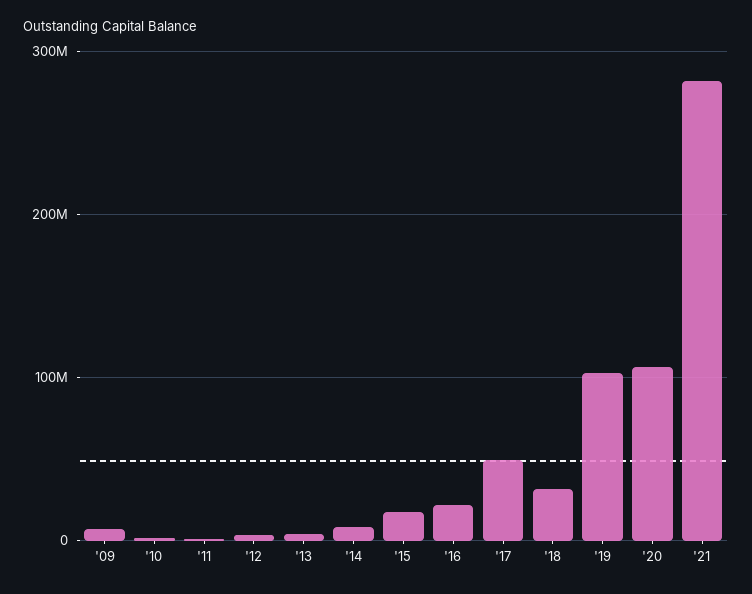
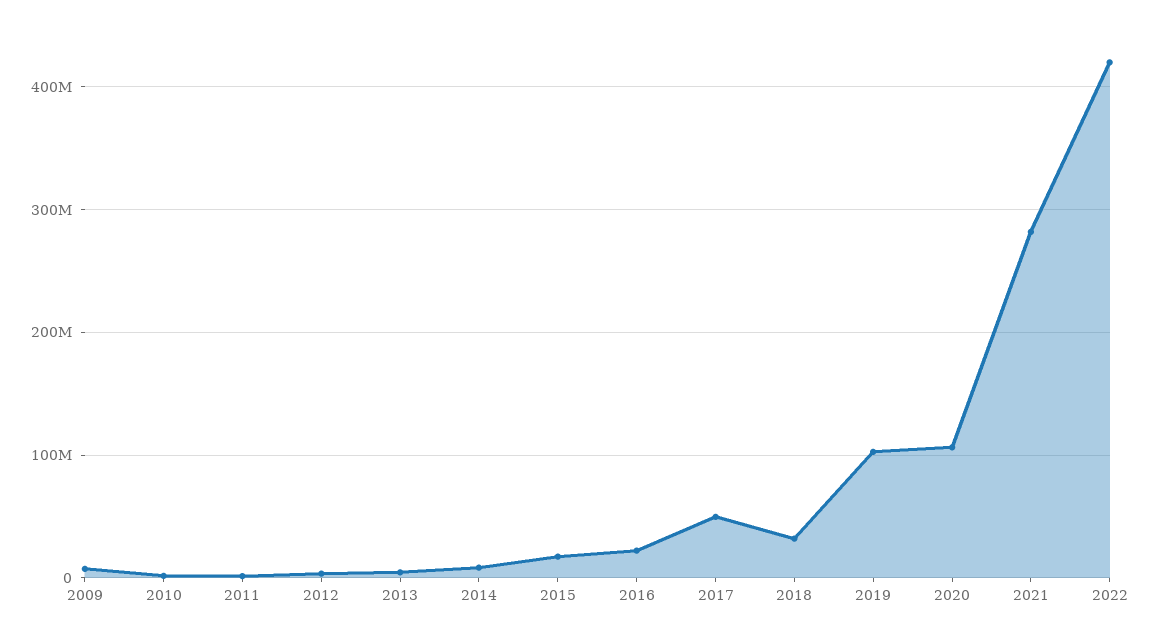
2022: none -> 420000000

